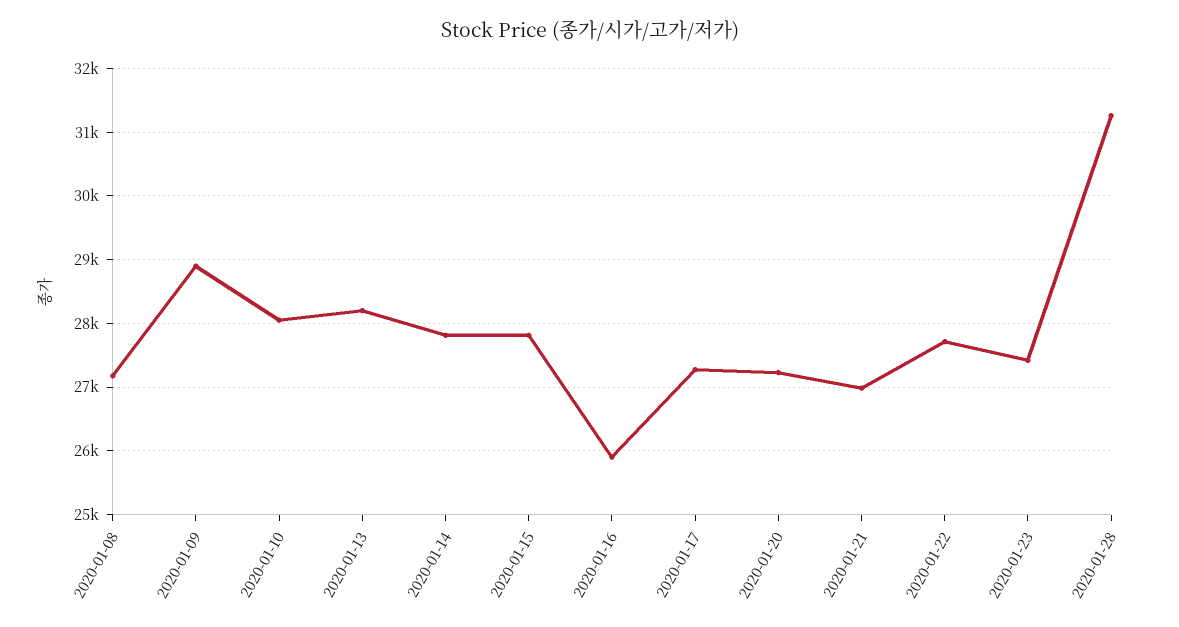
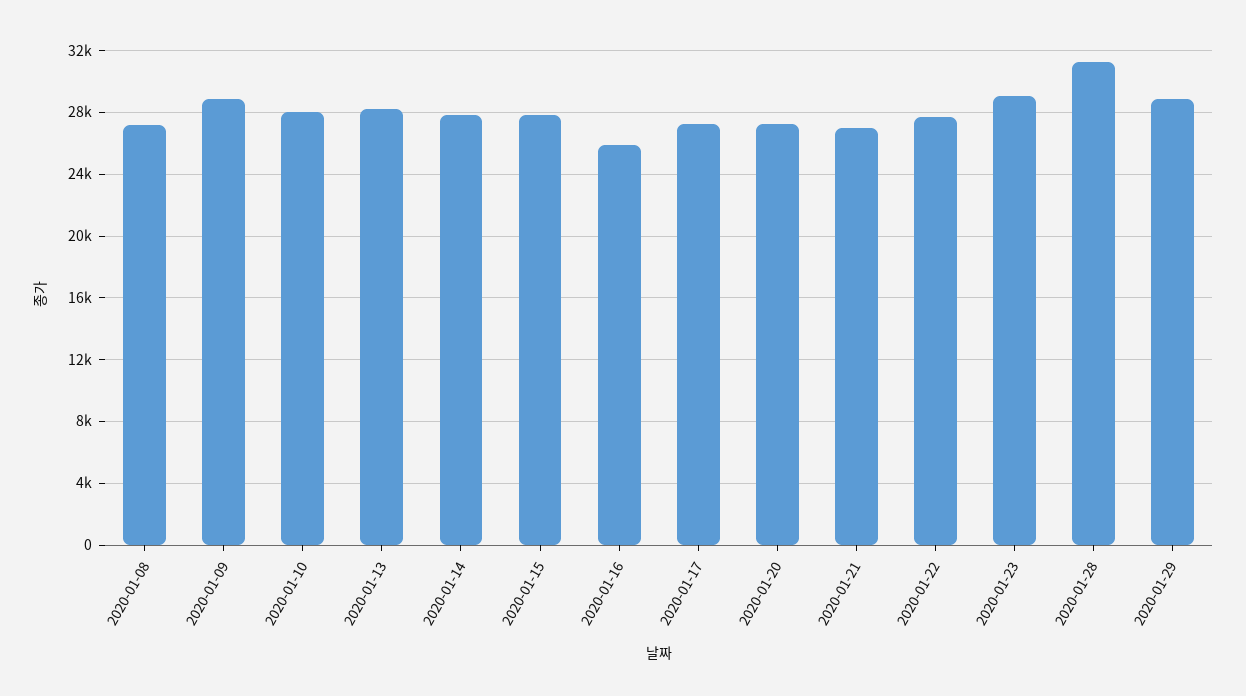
2020-01-23: 27400 -> 29000
2020-01-29: none -> 29000

